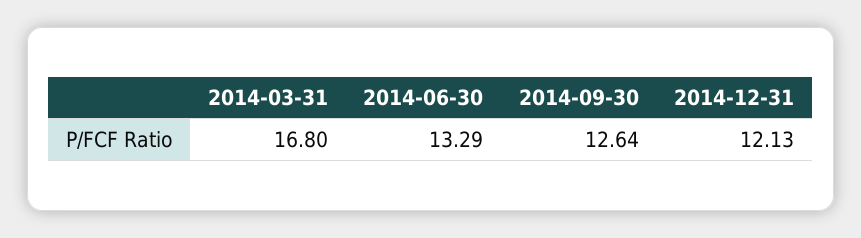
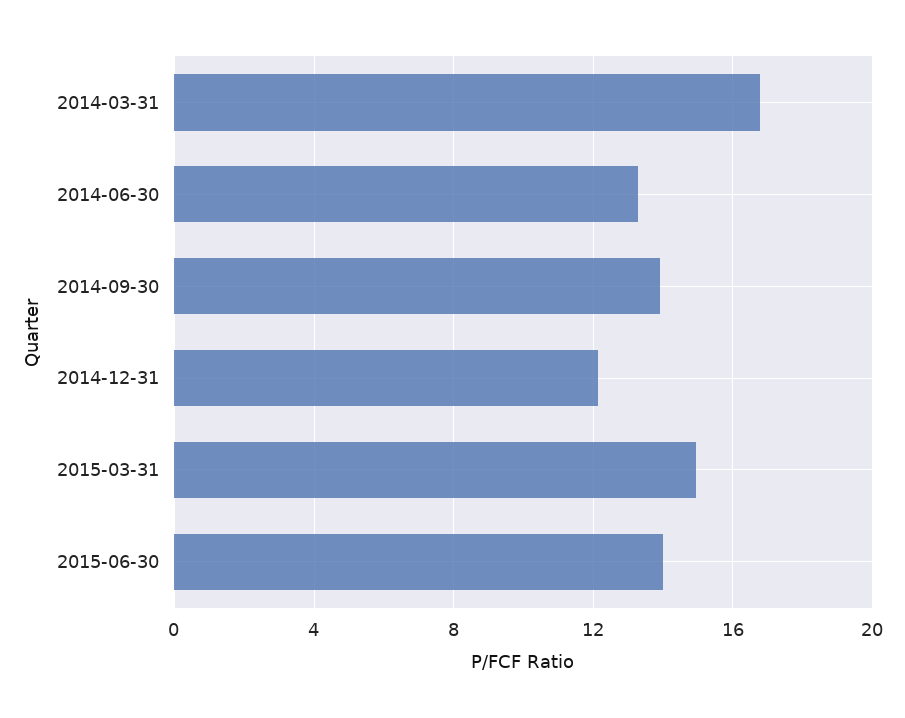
2014-09-30: 12.64 -> 14
2015-03-31: none -> 15
2015-06-30: none -> 14

